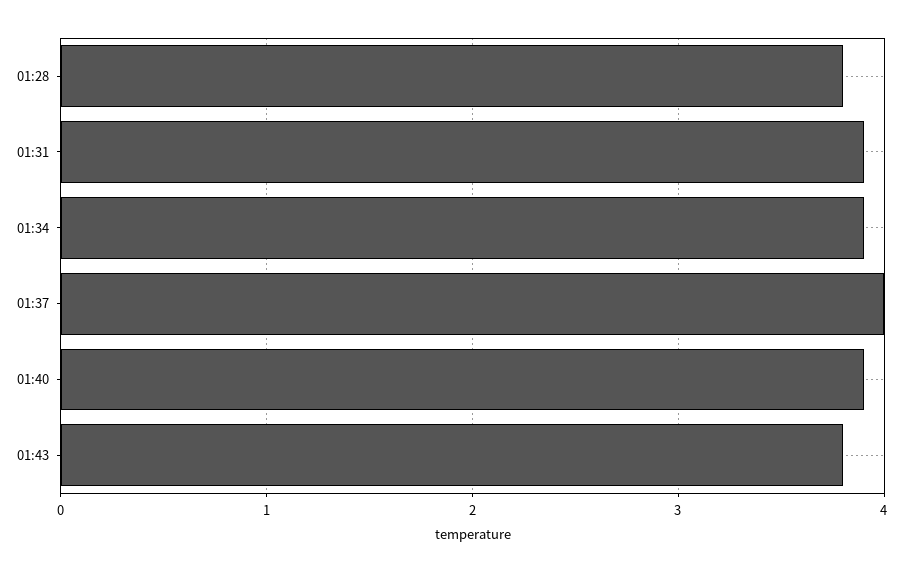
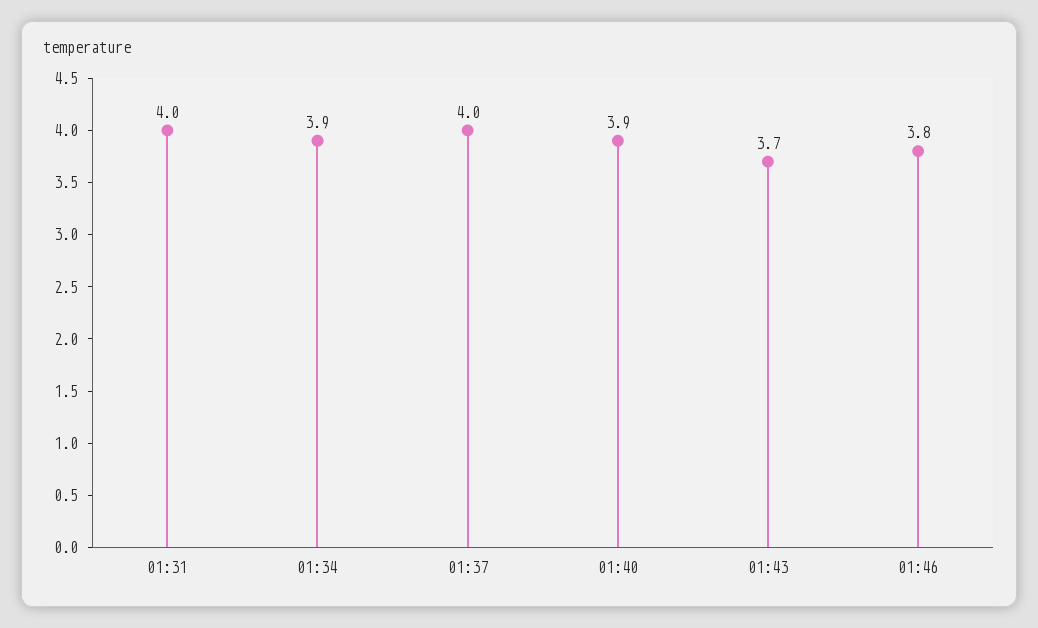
01:28: 3.8 -> none
01:31: 3.9 -> 4
01:43: 3.8 -> 3.7
01:46: none -> 3.8

